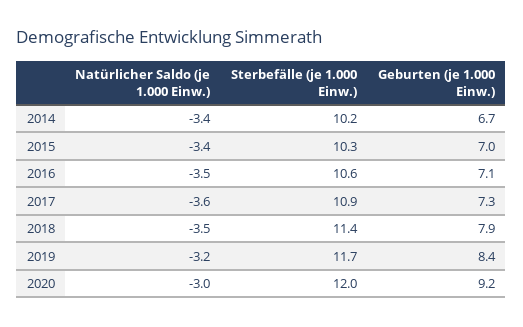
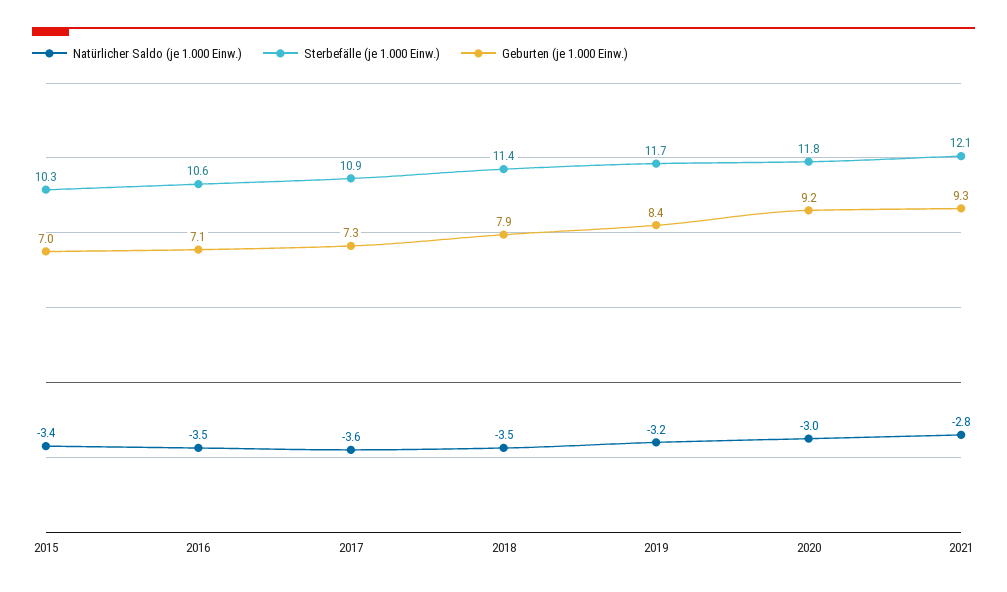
Natürlicher Saldo (je 1.000 Einw.), 2014: -3.4 -> none
Sterbefälle (je 1.000 Einw.), 2014: 10.2 -> none
Geburten (je 1.000 Einw.), 2014: 6.7 -> none
Sterbefälle (je 1.000 Einw.), 2020: 12 -> 11.8
Natürlicher Saldo (je 1.000 Einw.), 2021: none -> -2.8
Sterbefälle (je 1.000 Einw.), 2021: none -> 12.1
Geburten (je 1.000 Einw.), 2021: none -> 9.3

